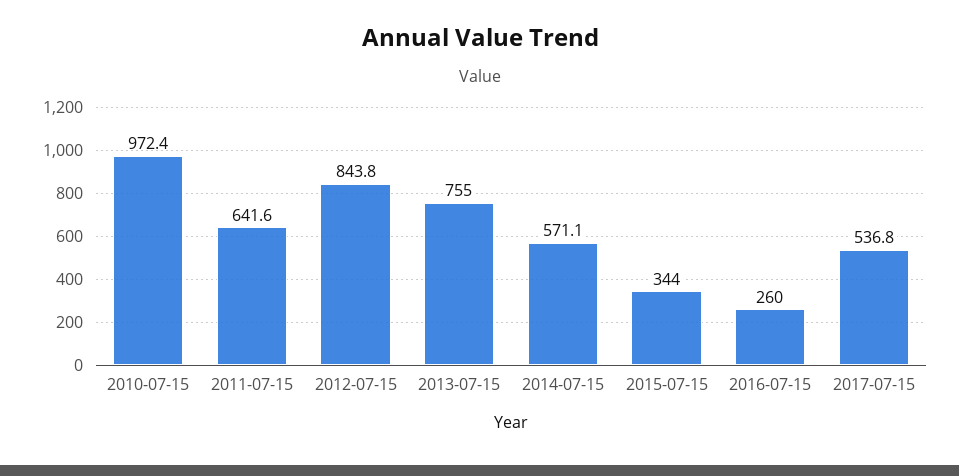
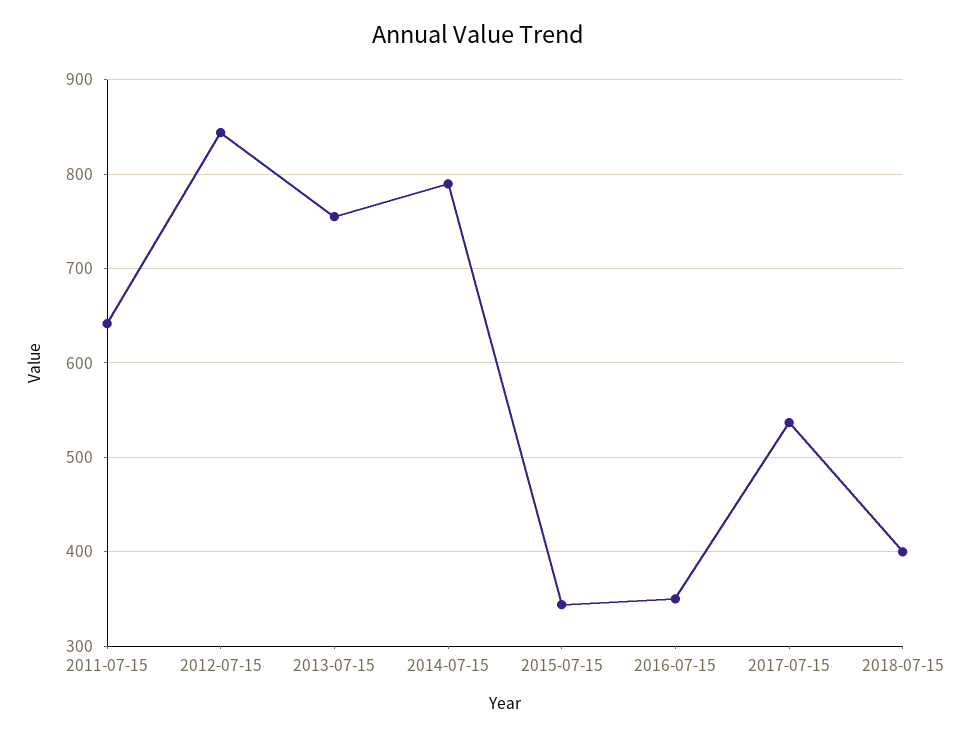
2010-07-15: 972.4 -> none
2014-07-15: 571.1 -> 790
2016-07-15: 260 -> 350
2018-07-15: none -> 400

